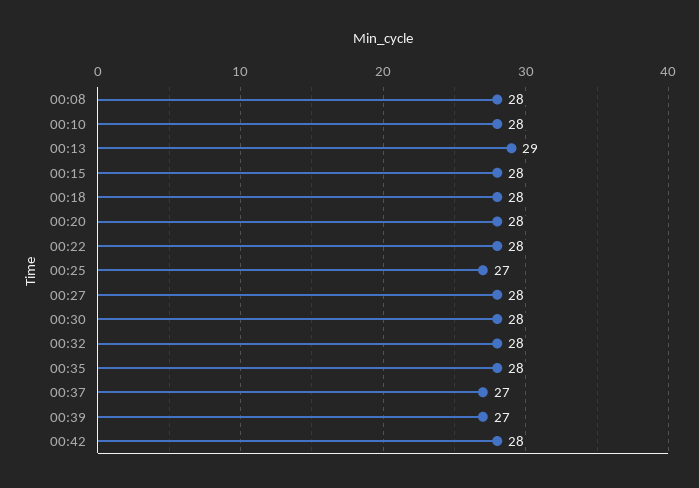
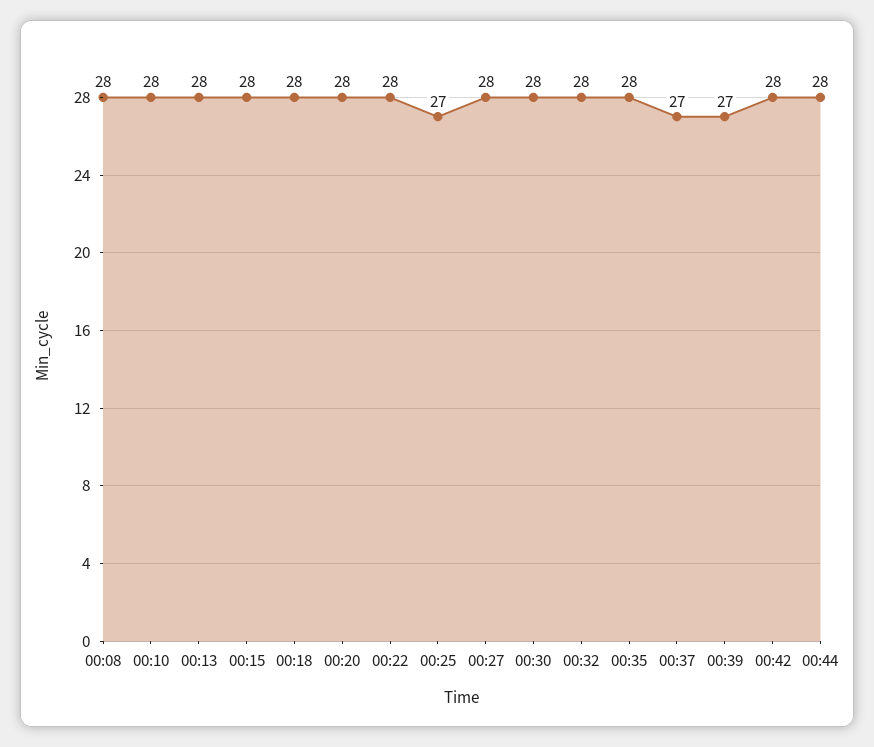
00:13: 29 -> 28
00:44: none -> 28

